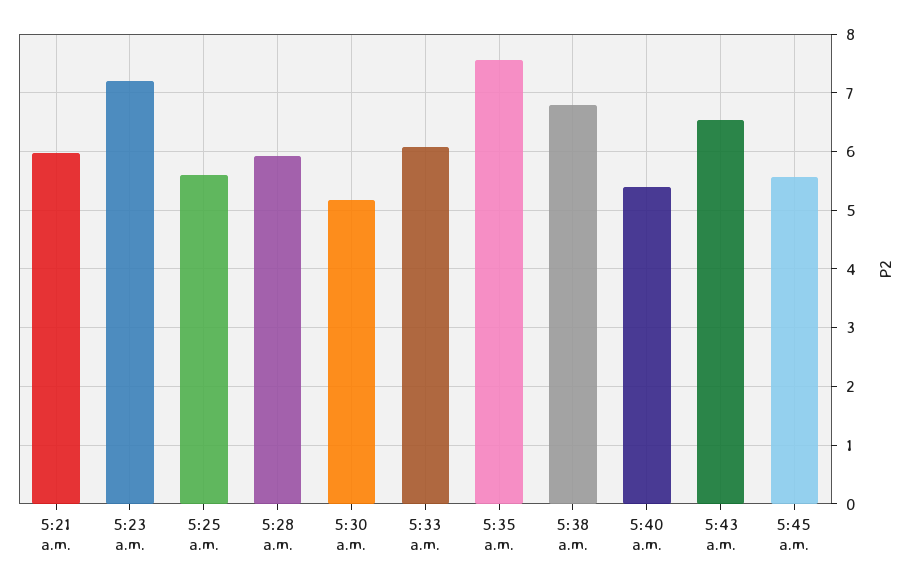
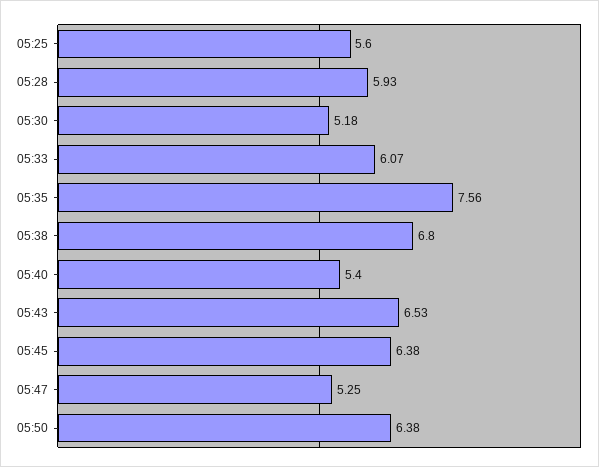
5:21 a.m.: 6 -> none
5:23 a.m.: 7.2 -> none
5:45 a.m.: 5.6 -> 6.38
05:47: none -> 5.25
05:50: none -> 6.38

